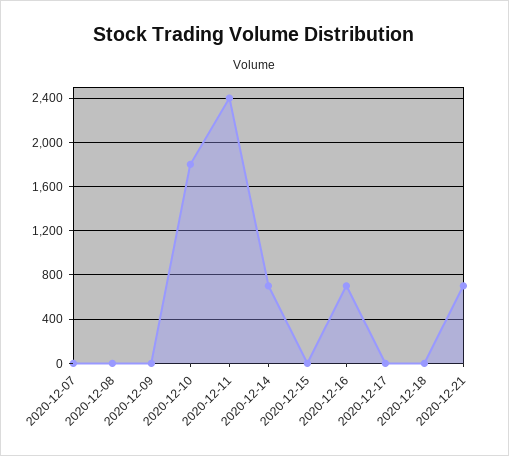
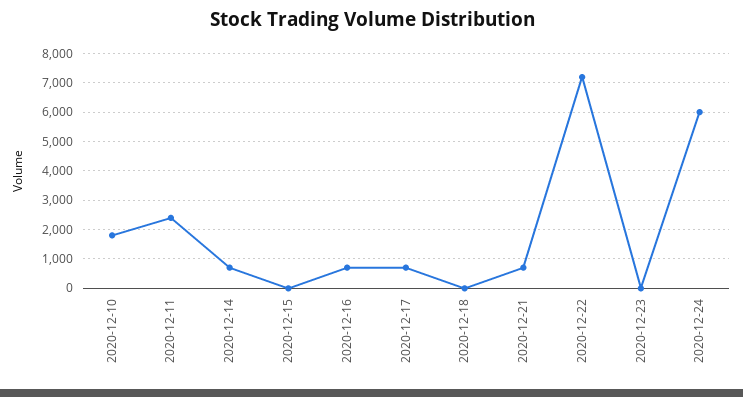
2020-12-07: 0 -> none
2020-12-08: 0 -> none
2020-12-09: 0 -> none
2020-12-17: 0 -> 750
2020-12-22: none -> 7250
2020-12-23: none -> 0
2020-12-24: none -> 6000

